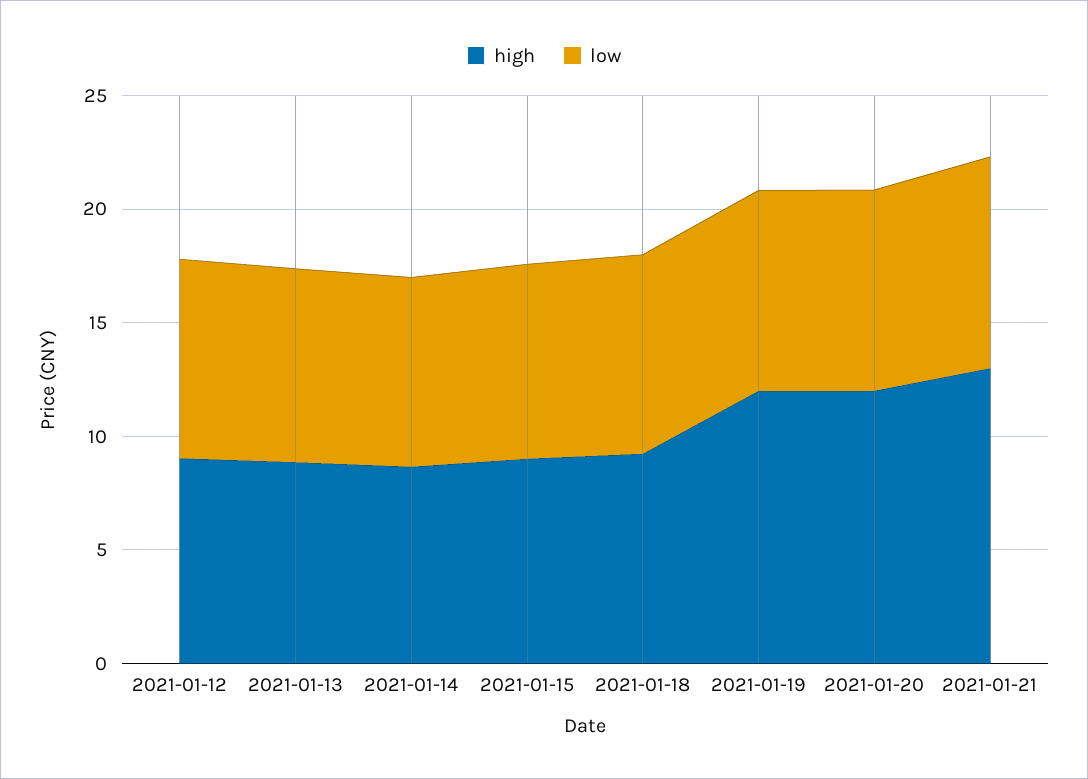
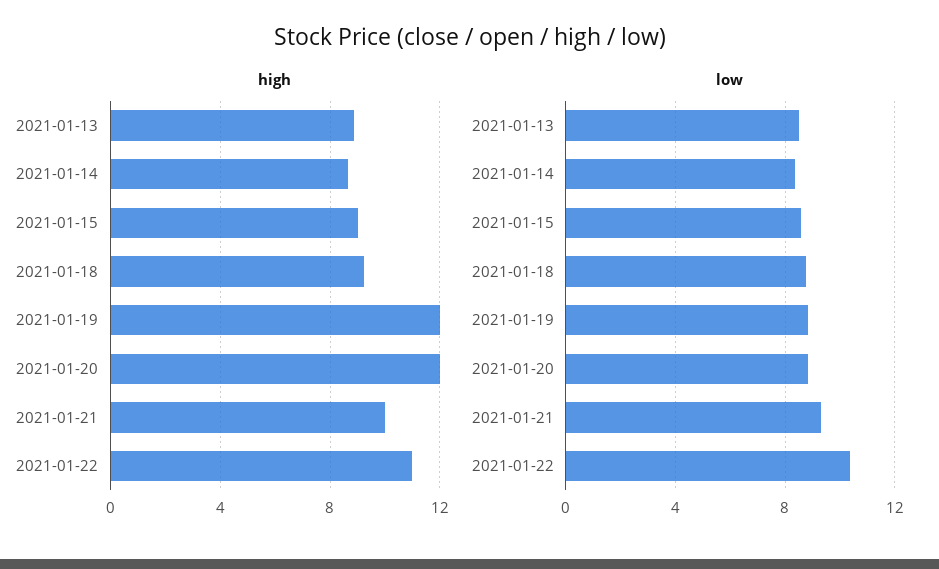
high, 2021-01-12: 9 -> none
low, 2021-01-12: 9 -> none
high, 2021-01-21: 13 -> 10
high, 2021-01-22: none -> 11
low, 2021-01-22: none -> 10.5

